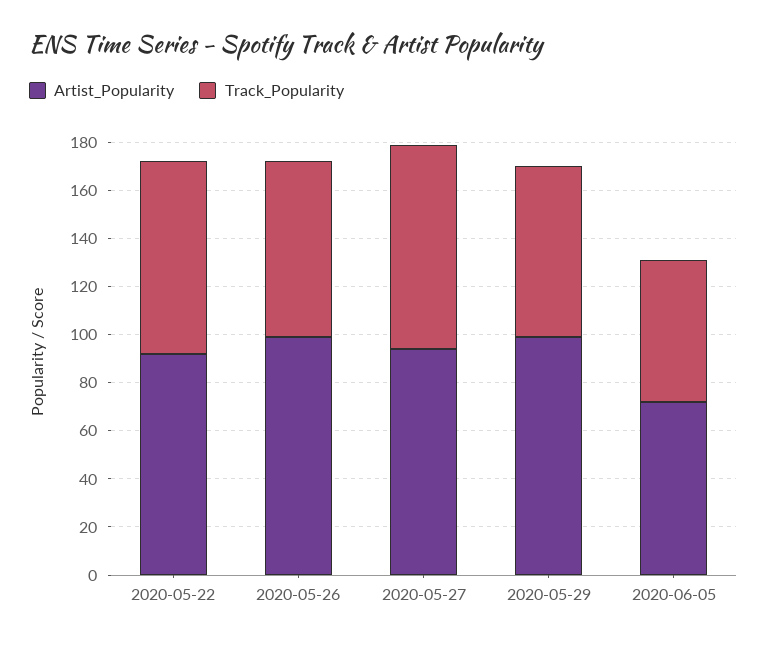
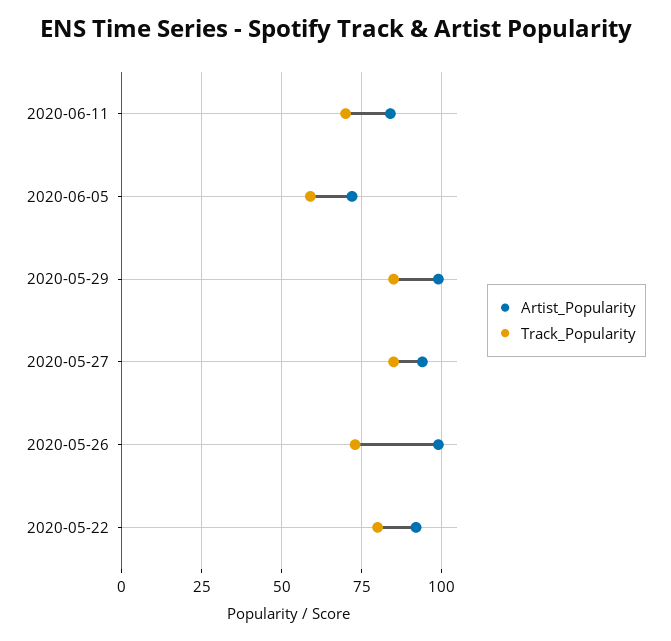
Track_Popularity, 2020-05-29: 70 -> 85
Artist_Popularity, 2020-06-11: none -> 85
Track_Popularity, 2020-06-11: none -> 70

